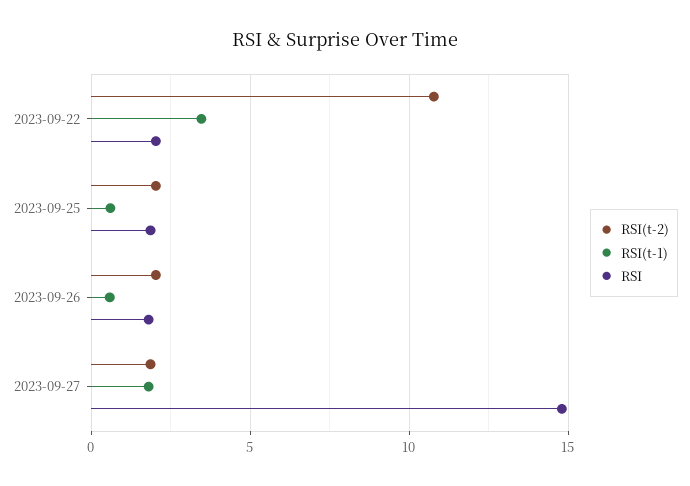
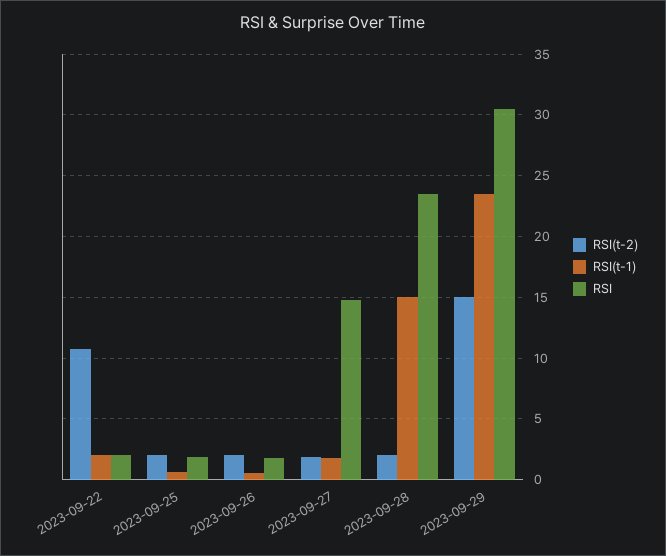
RSI(t-1), 2023-09-22: 3.5 -> 2
RSI(t-2), 2023-09-28: none -> 2
RSI(t-1), 2023-09-28: none -> 15
RSI, 2023-09-28: none -> 23.5
RSI(t-2), 2023-09-29: none -> 15
RSI(t-1), 2023-09-29: none -> 23.5
RSI, 2023-09-29: none -> 30.5

